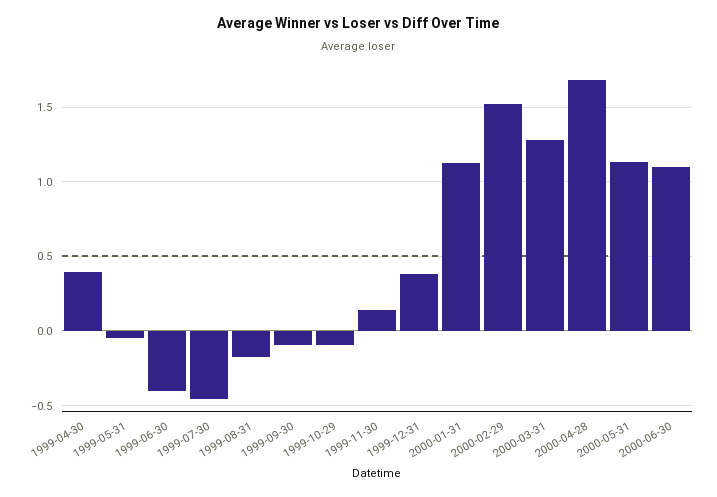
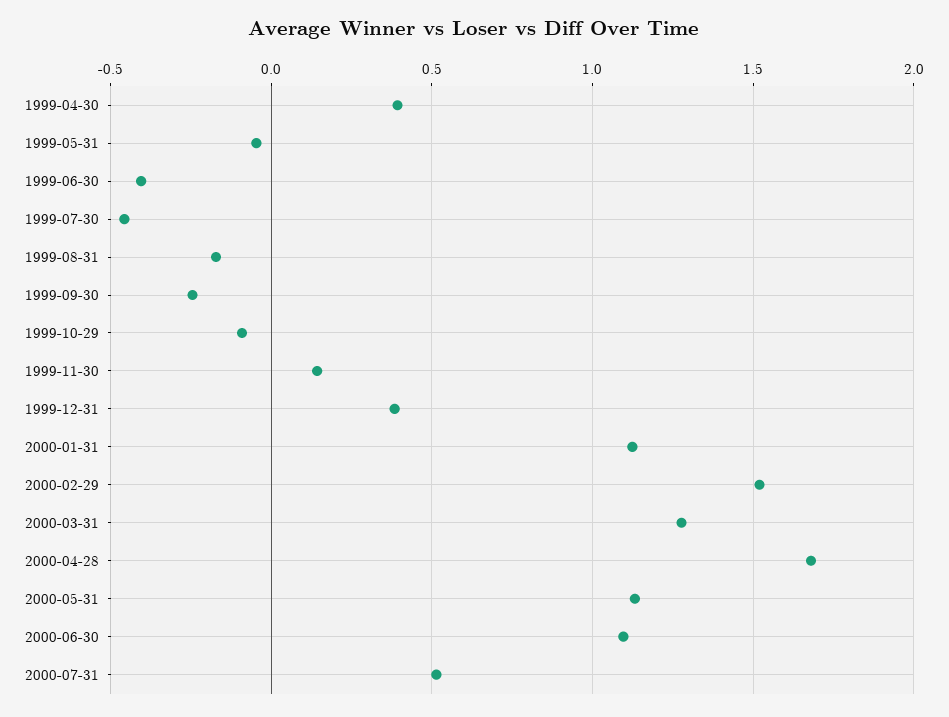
1999-09-30: -0.1 -> -0.25
2000-07-31: none -> 0.5

